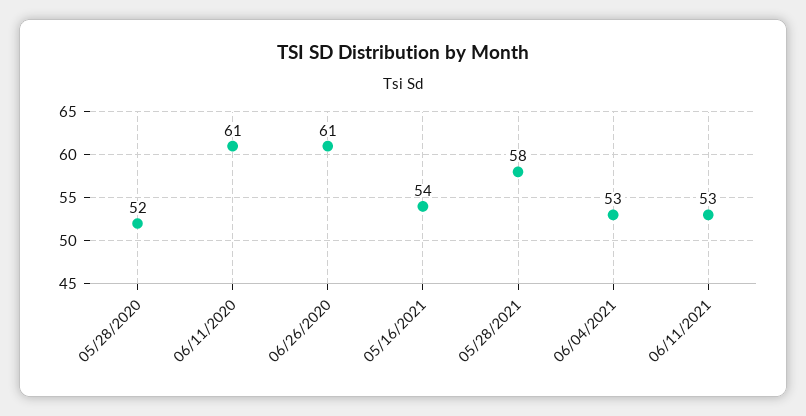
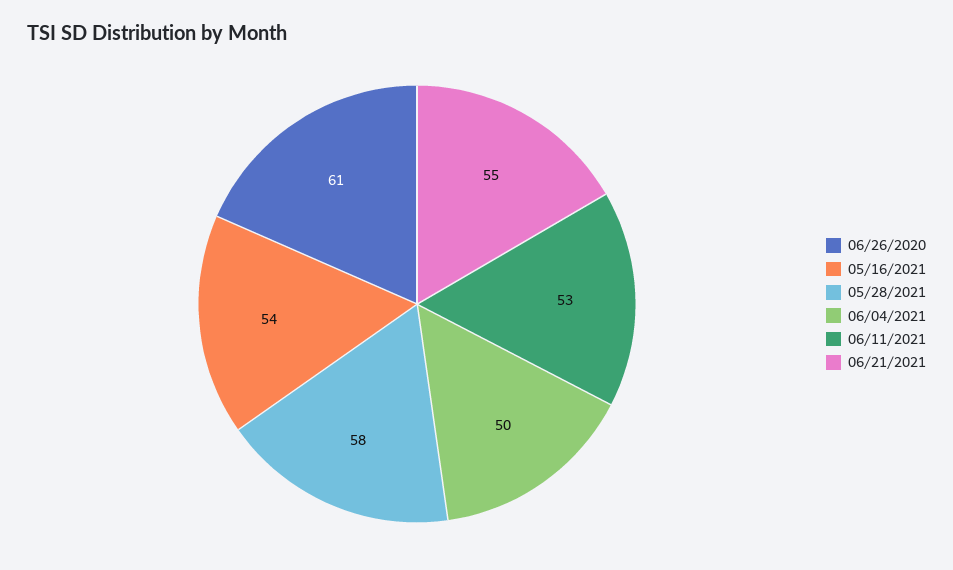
05/28/2020: 52 -> none
06/11/2020: 61 -> none
06/04/2021: 53 -> 50
06/21/2021: none -> 55

